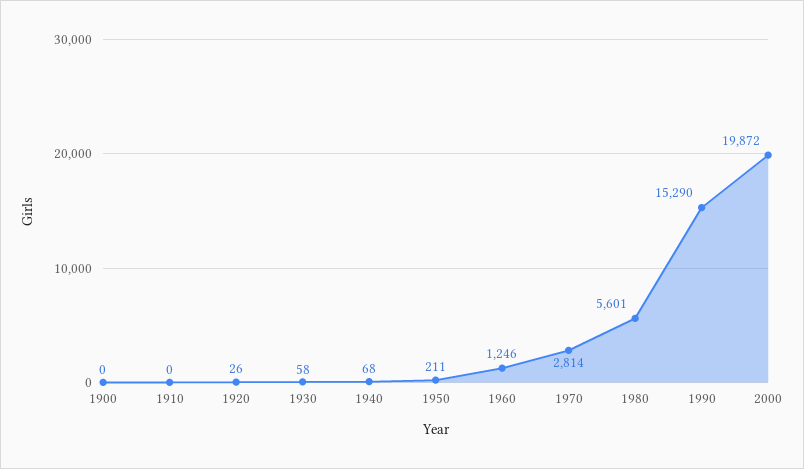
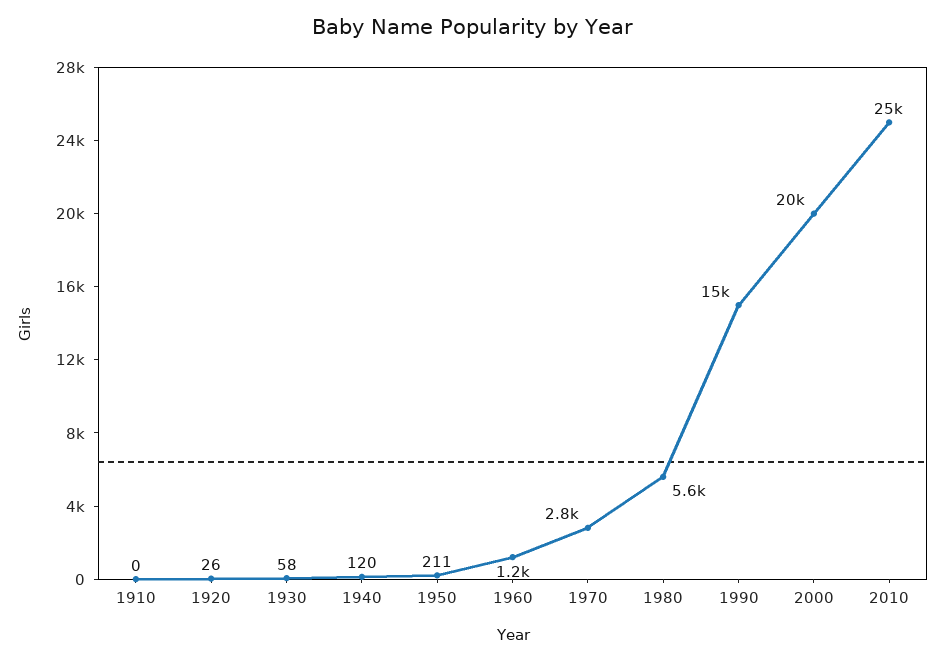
1900: 0 -> none
1940: 68 -> 120
2010: none -> 25000

